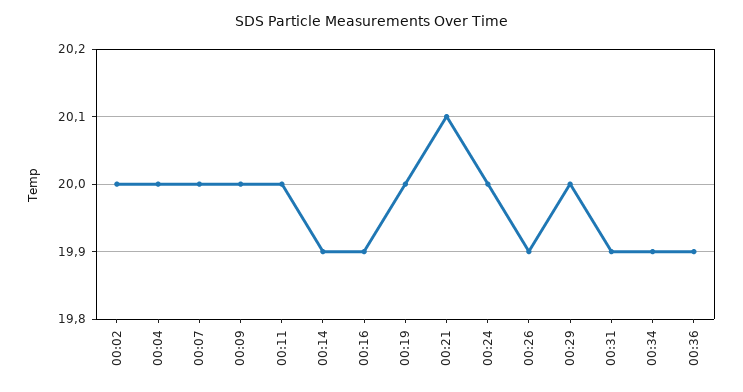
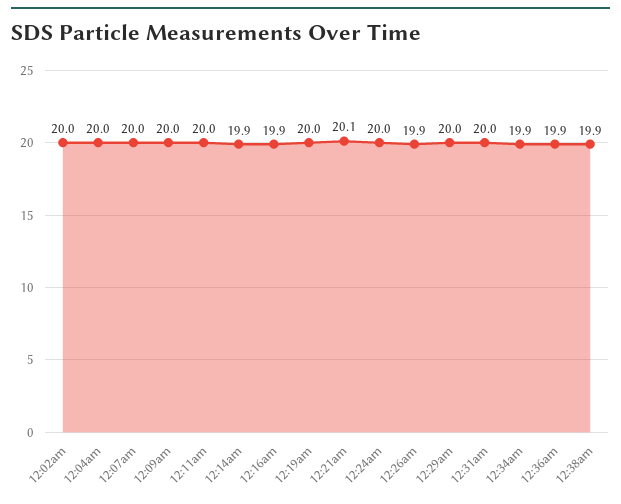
00:31: 19.9 -> 20
12:38am: none -> 19.9

